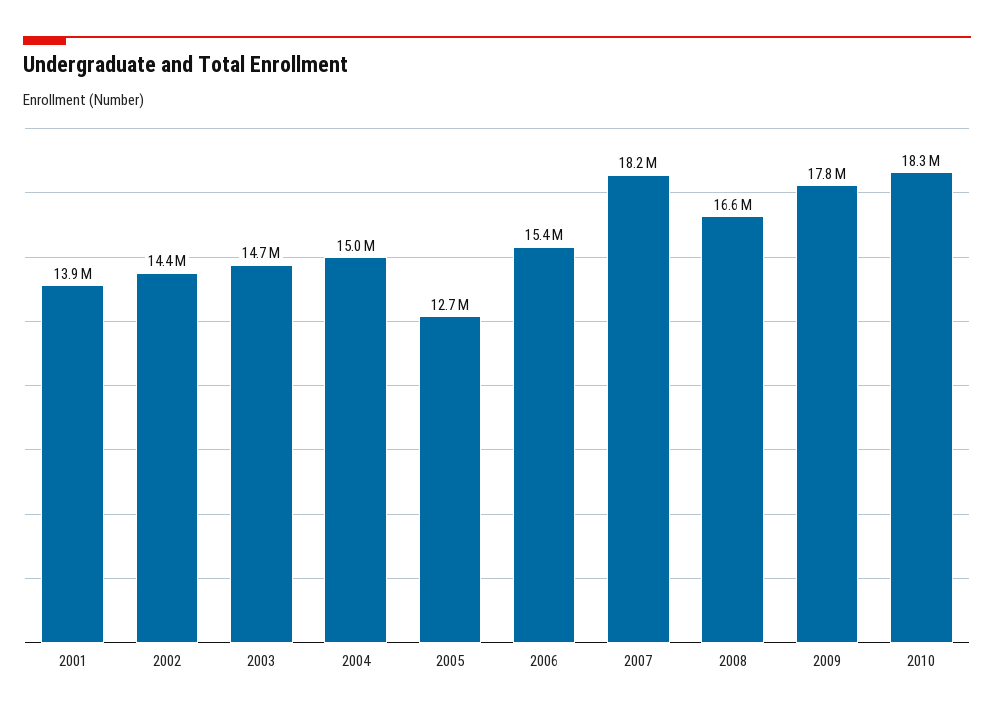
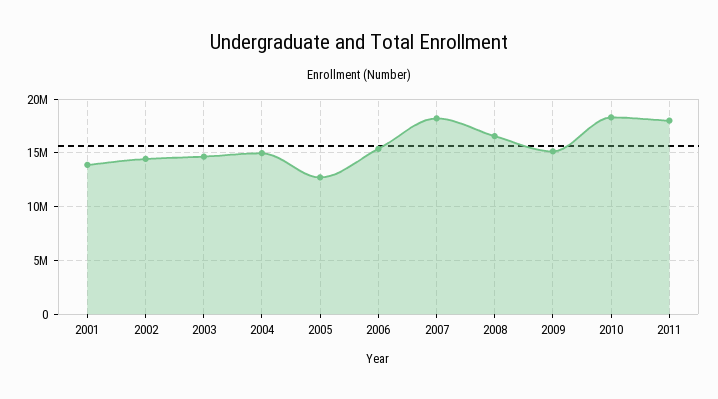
2009: 17800000 -> 15000000
2011: none -> 18000000

